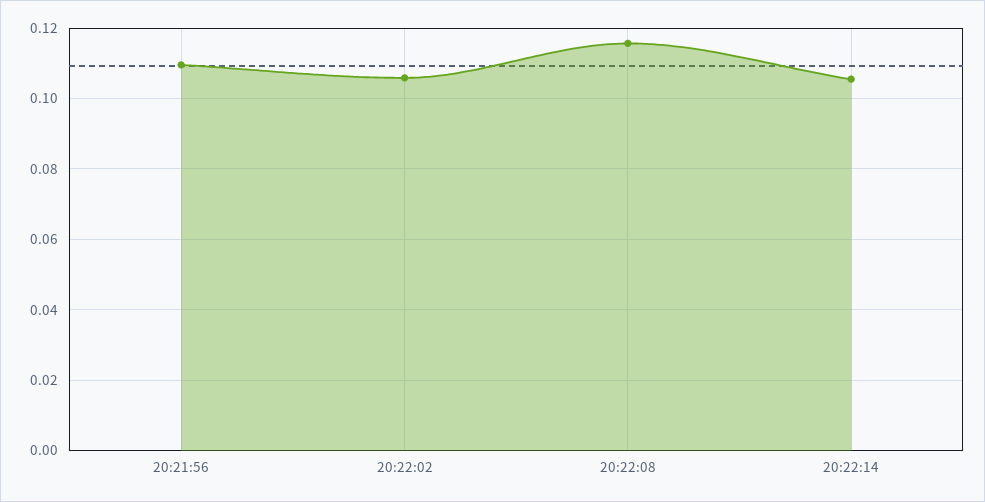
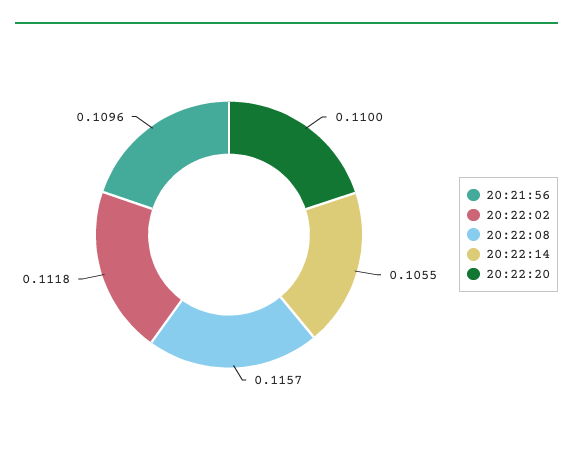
20:22:02: 0.106 -> 0.1118
20:22:20: none -> 0.11

